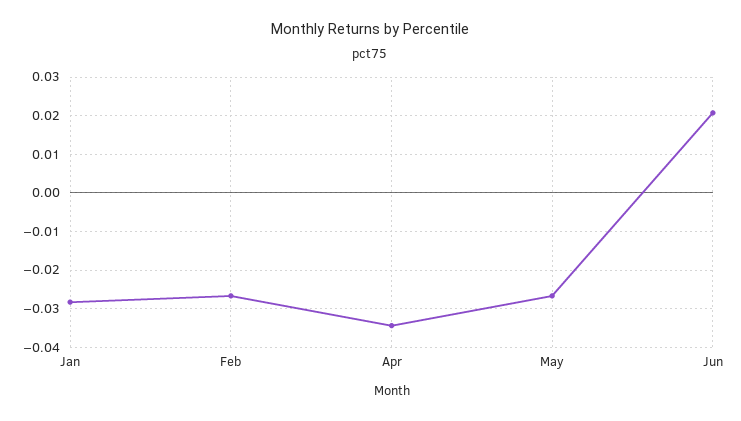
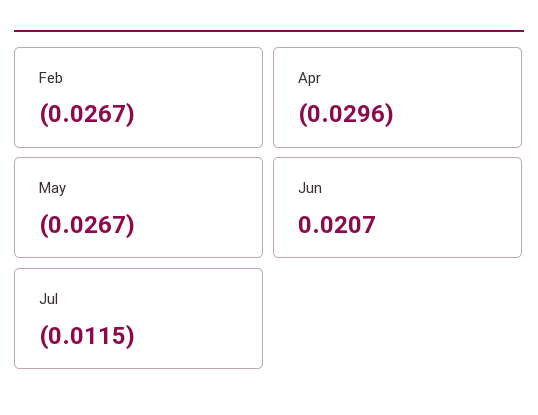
Jan: -0.028 -> none
Apr: -0.034 -> -0.0296
Jul: none -> -0.0115

